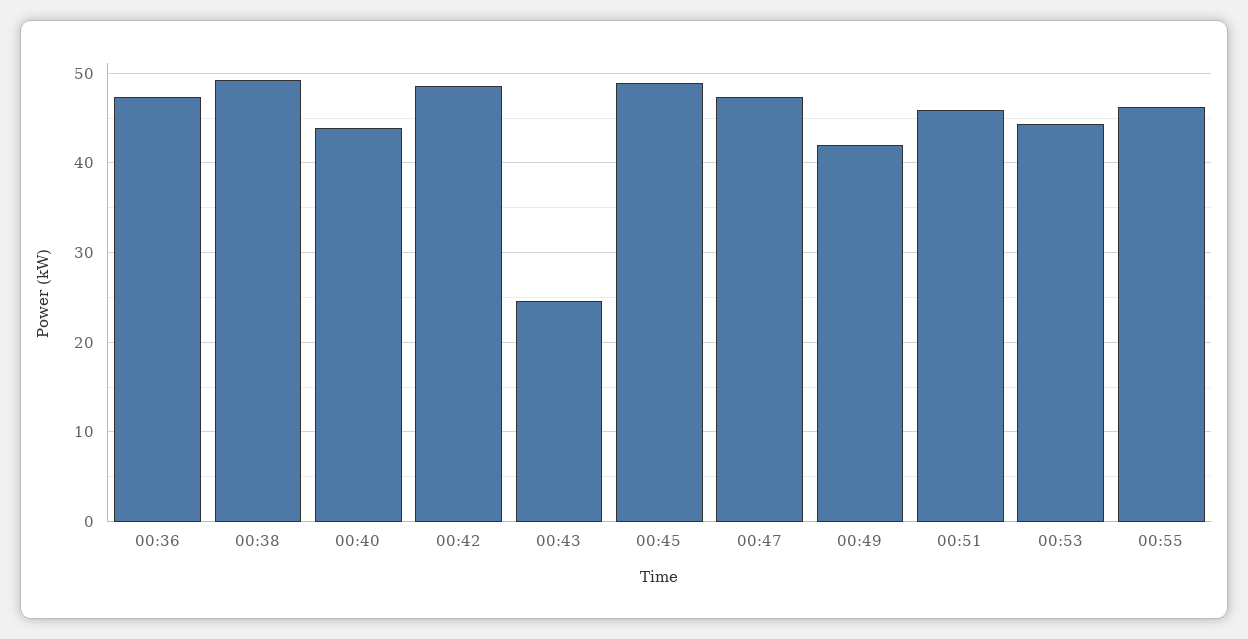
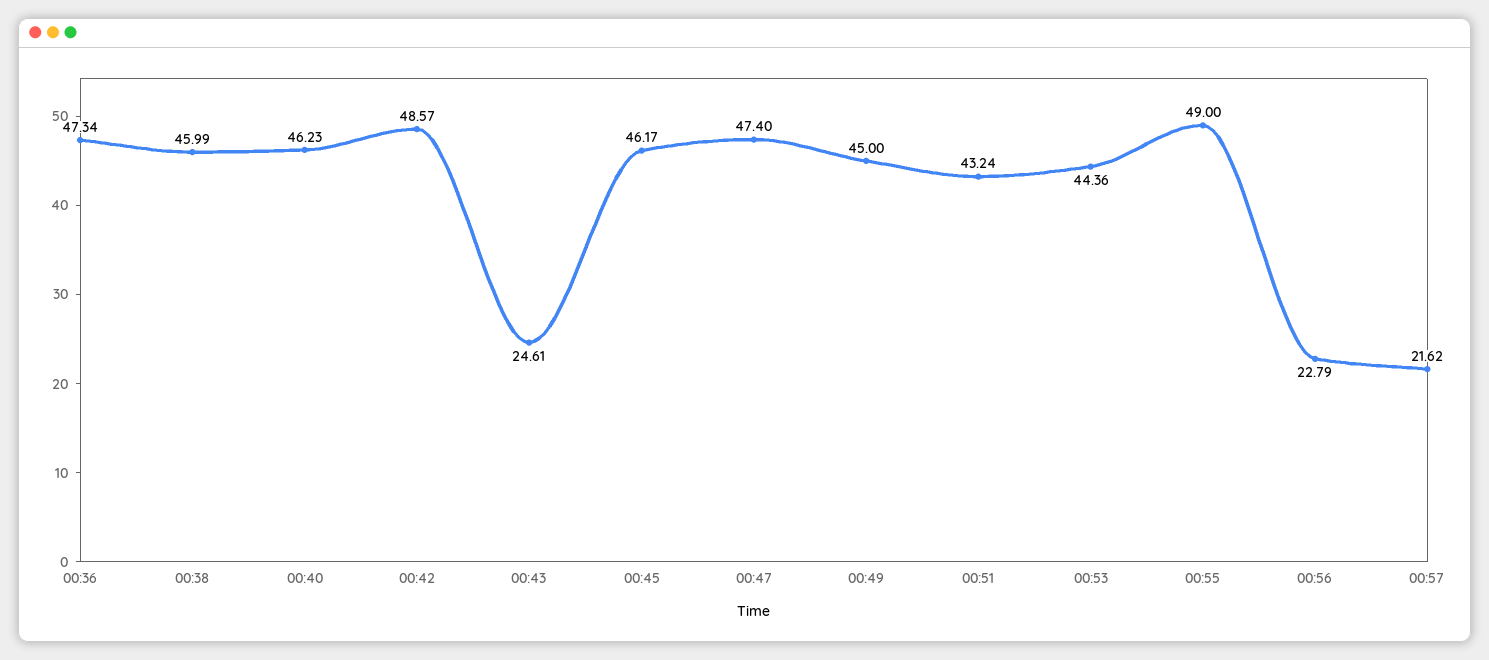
00:38: 49 -> 45.99
00:40: 44 -> 46.23
00:45: 49 -> 46.17
00:49: 42 -> 45
00:51: 46 -> 43.24
00:55: 46 -> 49
00:56: none -> 22.79
00:57: none -> 21.62

